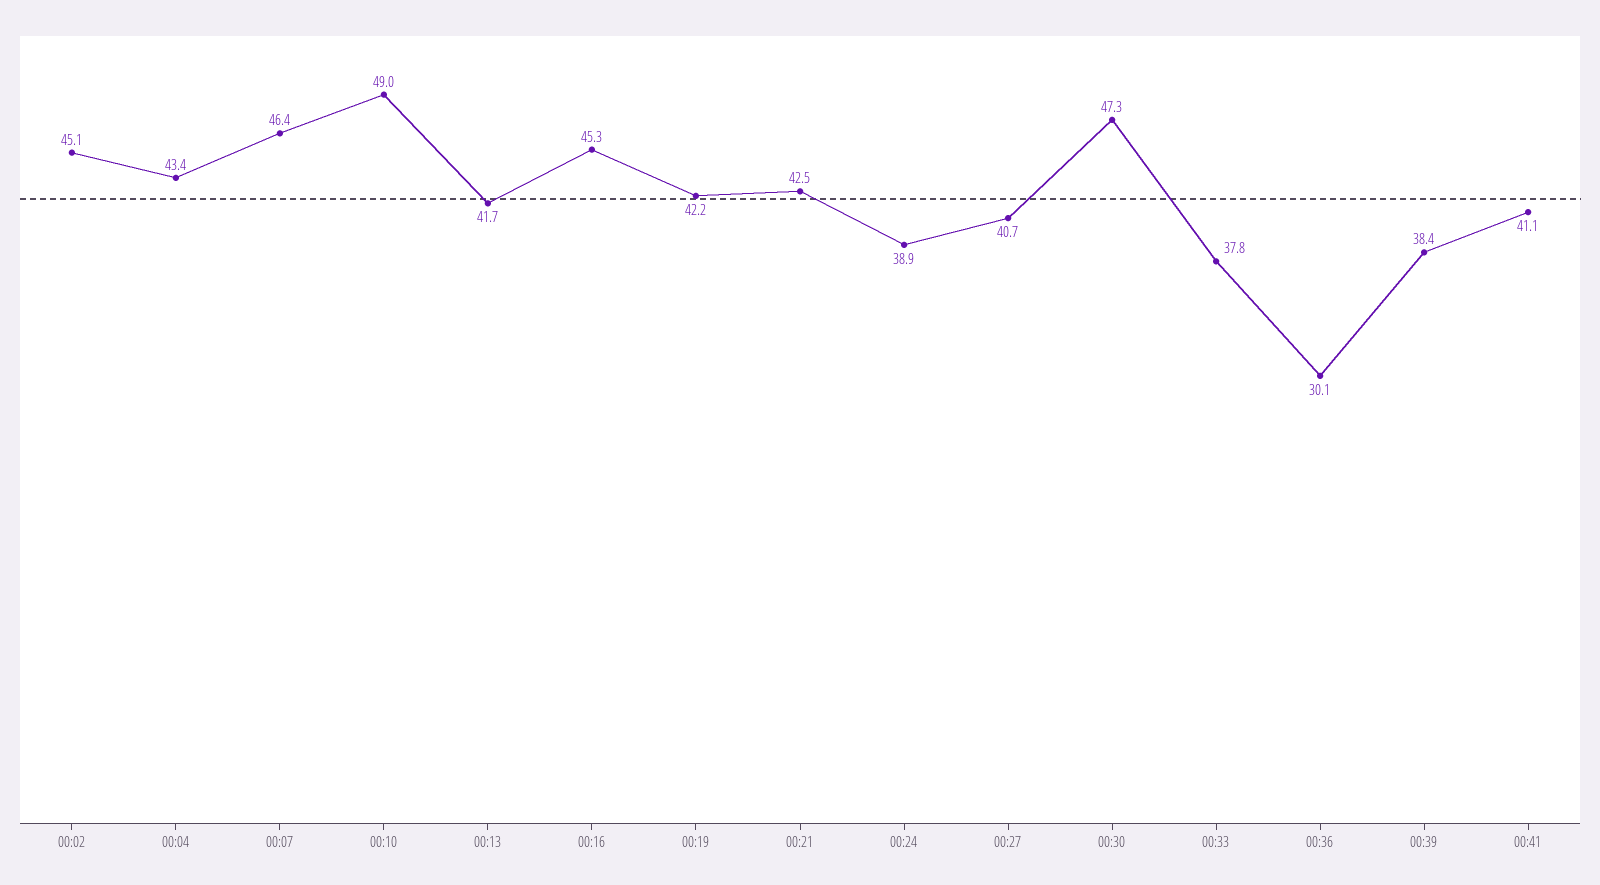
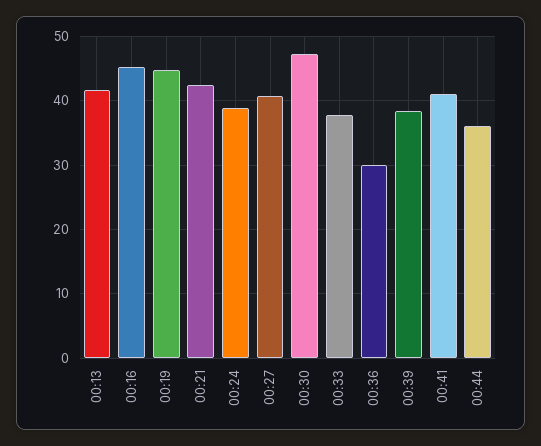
00:02: 45.1 -> none
00:04: 43.4 -> none
00:07: 46.4 -> none
00:10: 49 -> none
00:19: 42.2 -> 45
00:44: none -> 36

